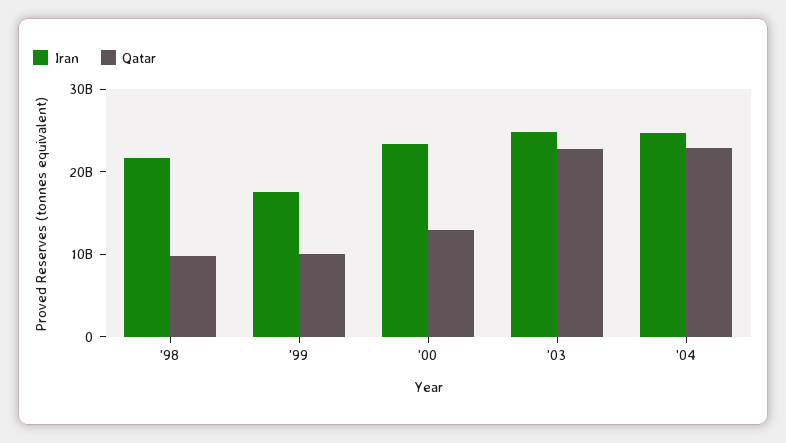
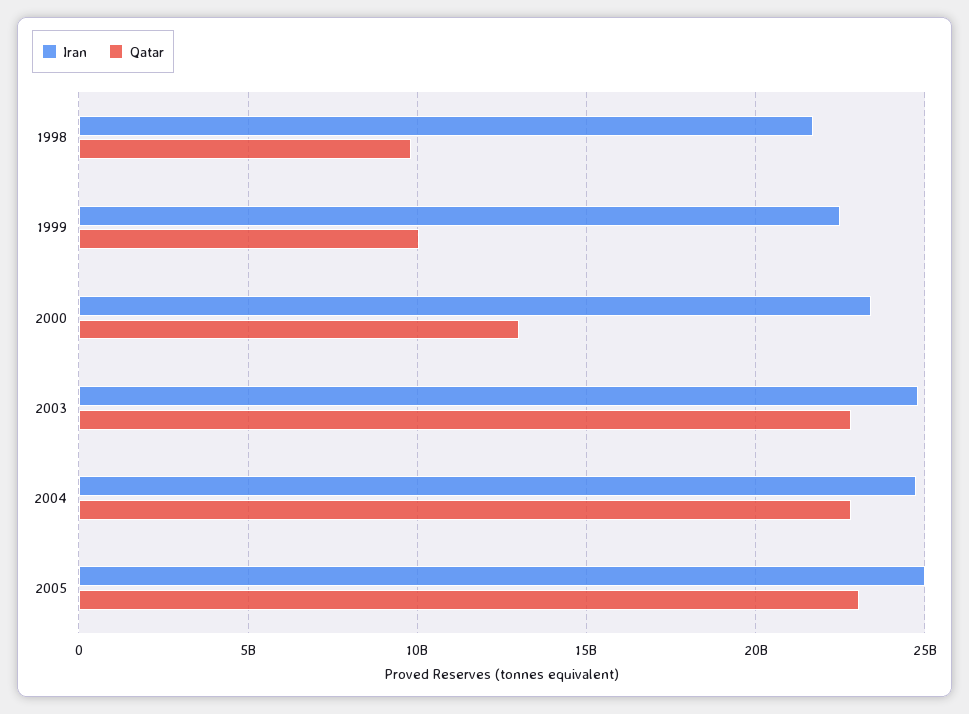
Iran, '99: 18000000000 -> 22500000000
Iran, 2005: none -> 25000000000
Qatar, 2005: none -> 23000000000

